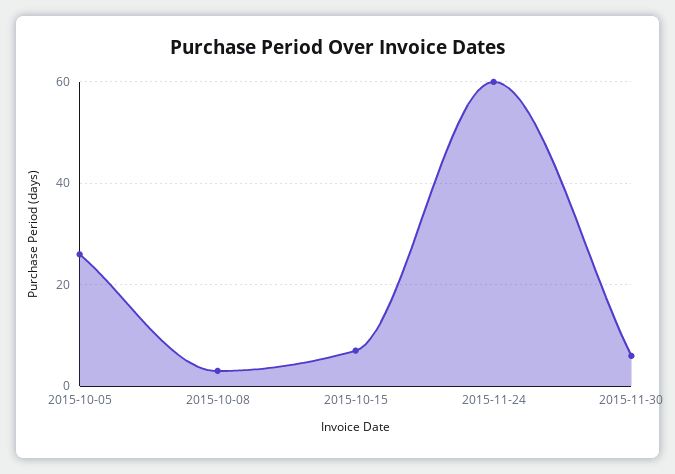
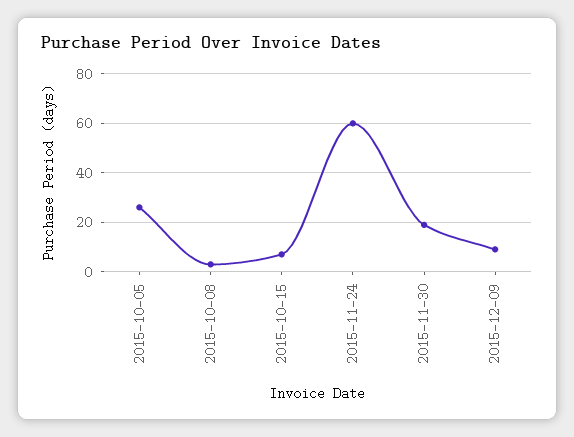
2015-11-30: 5 -> 20
2015-12-09: none -> 10

